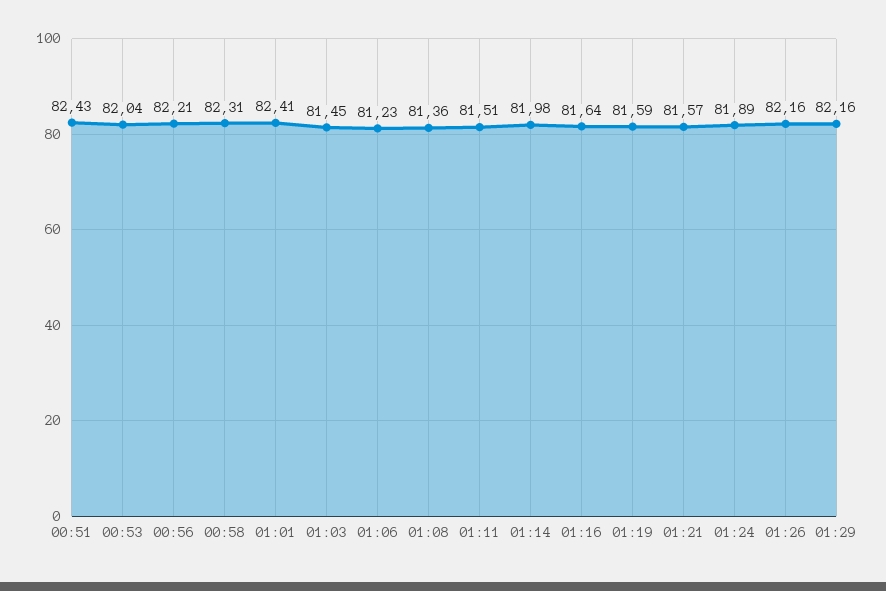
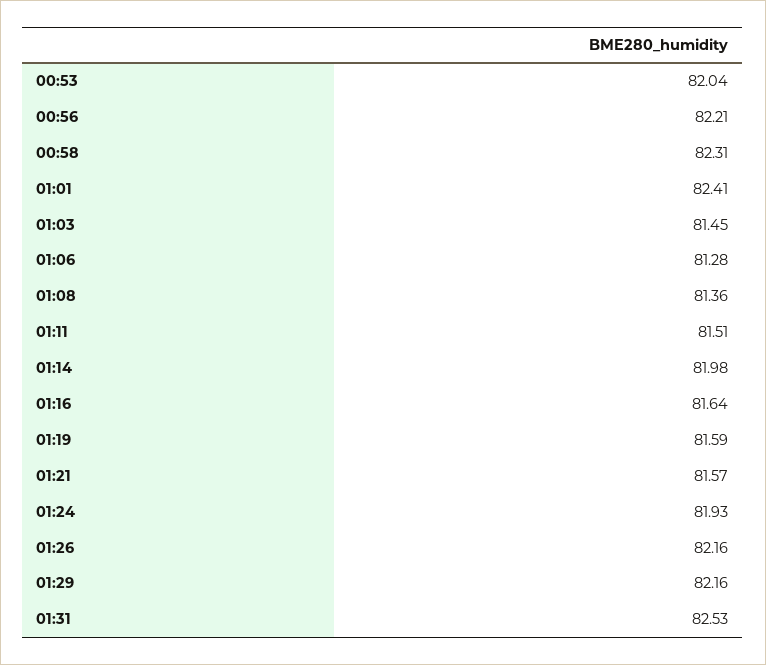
00:51: 82.43 -> none
01:06: 81.23 -> 81.28
01:24: 81.89 -> 81.93
01:31: none -> 82.53

